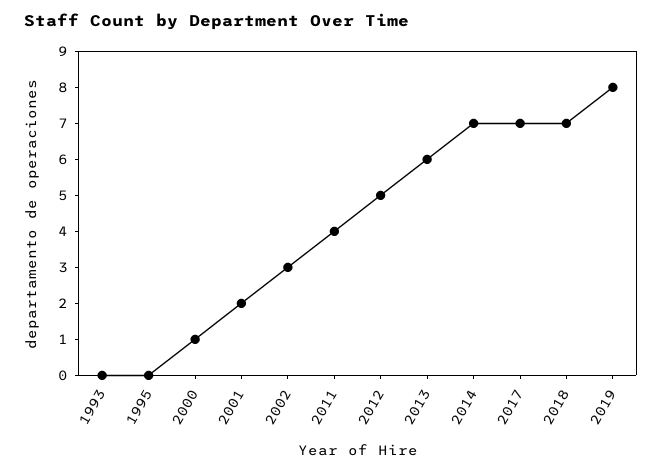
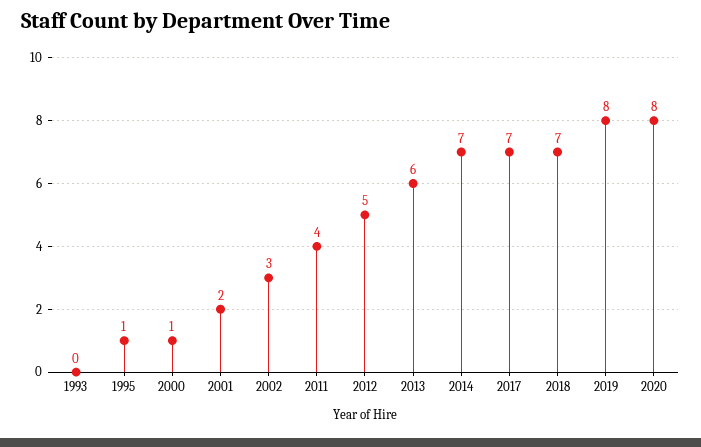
1995: 0 -> 1
2020: none -> 8

